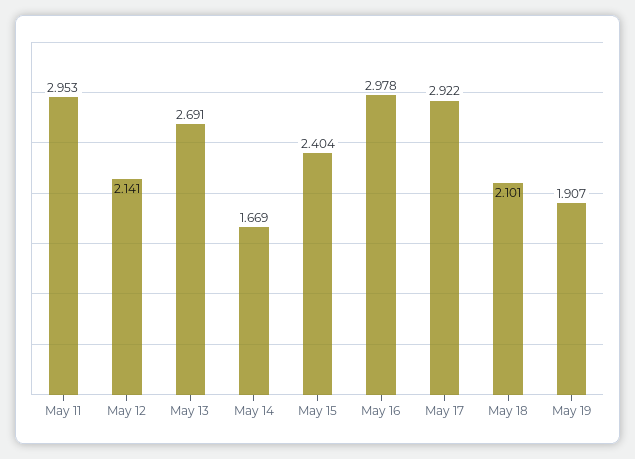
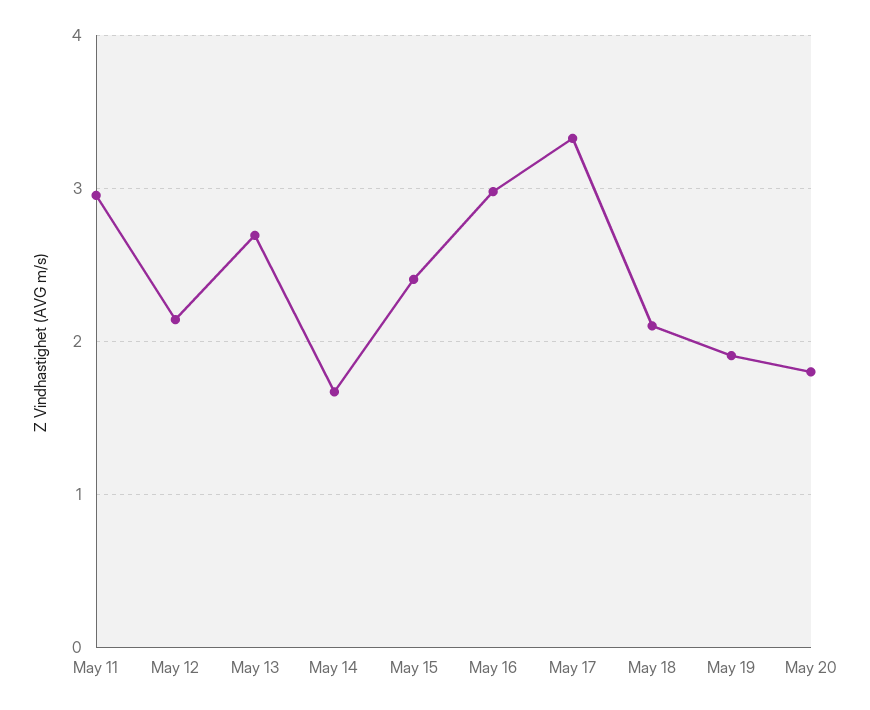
May 17: 2.922 -> 3.3
May 20: none -> 1.8

